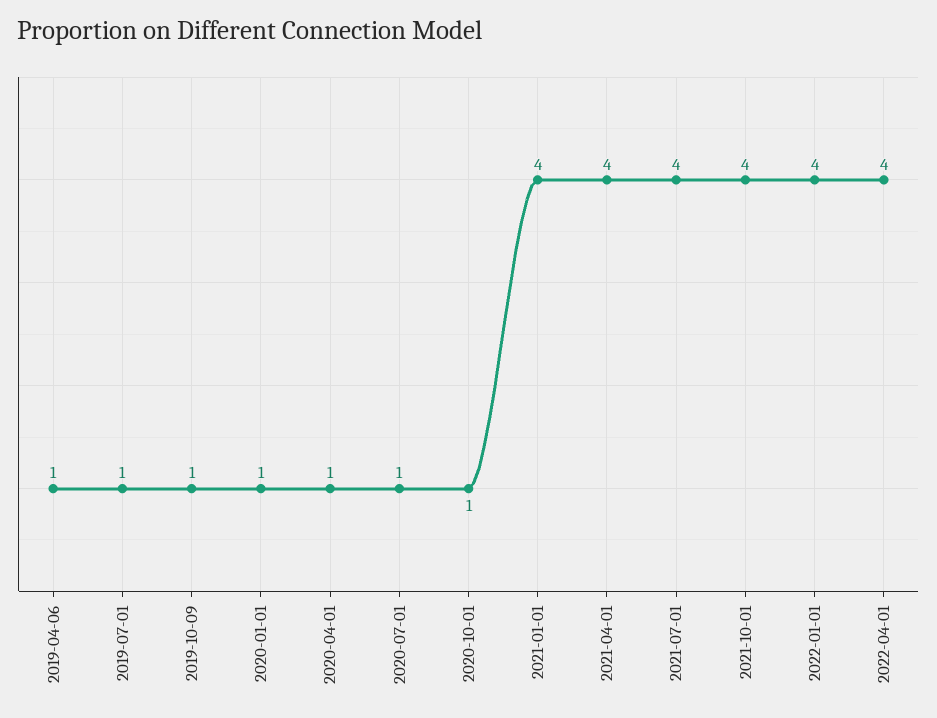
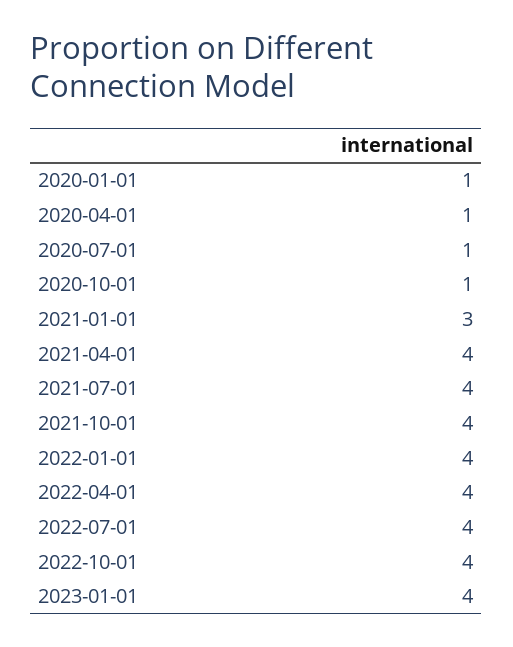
2019-04-06: 1 -> none
2019-07-01: 1 -> none
2019-10-09: 1 -> none
2021-01-01: 4 -> 3
2022-07-01: none -> 4
2022-10-01: none -> 4
2023-01-01: none -> 4

